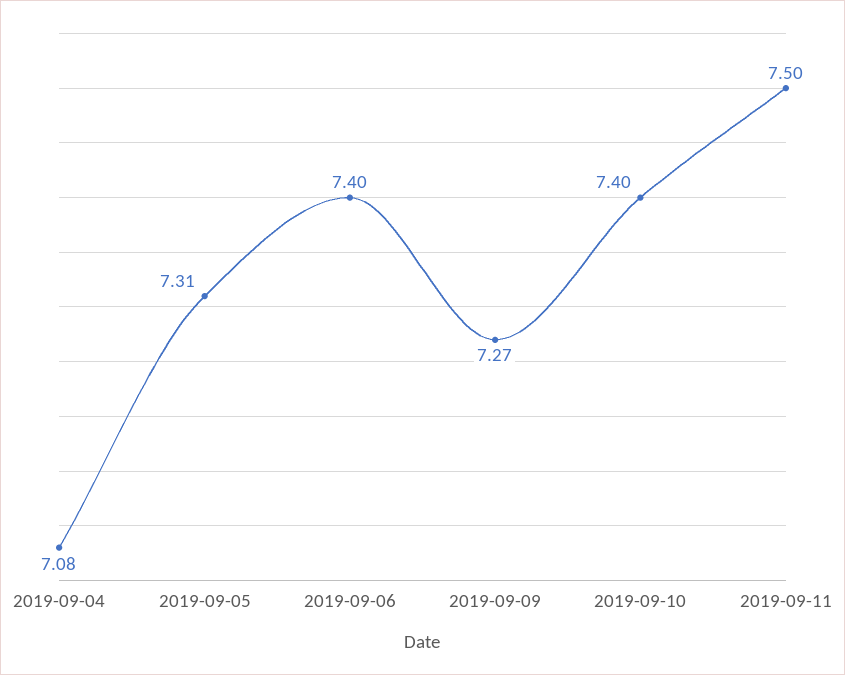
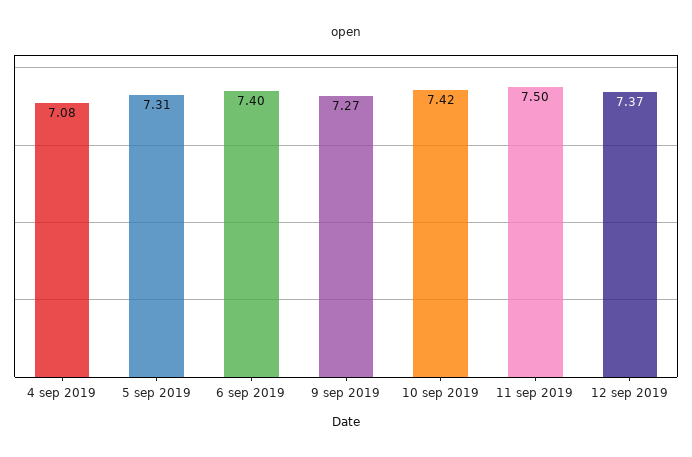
2019-09-10: 7.4 -> 7.42
12 sep 2019: none -> 7.37

